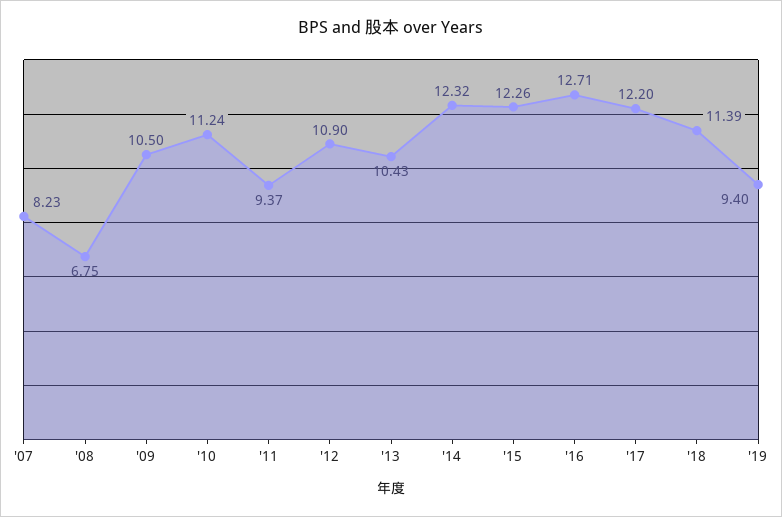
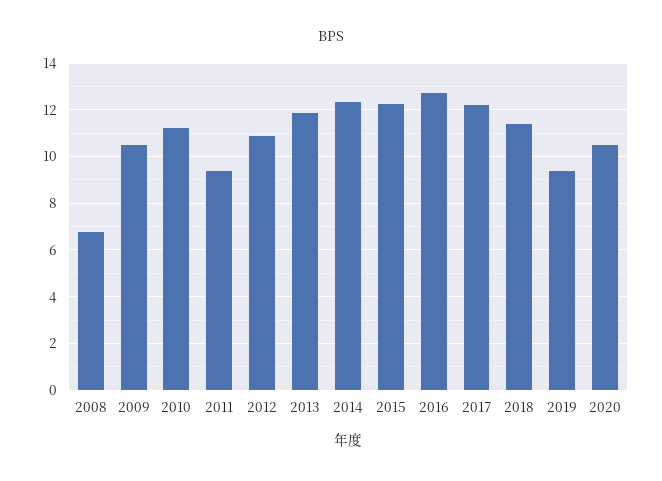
'07: 8.23 -> none
'13: 10.43 -> 12
2020: none -> 10.5

